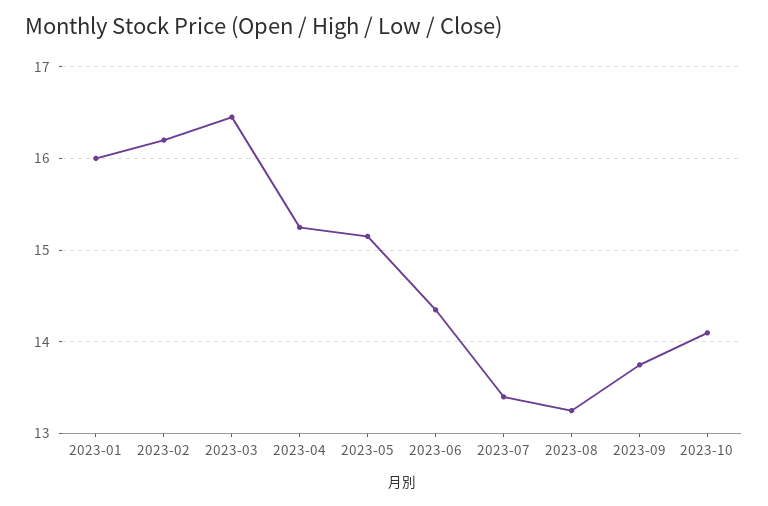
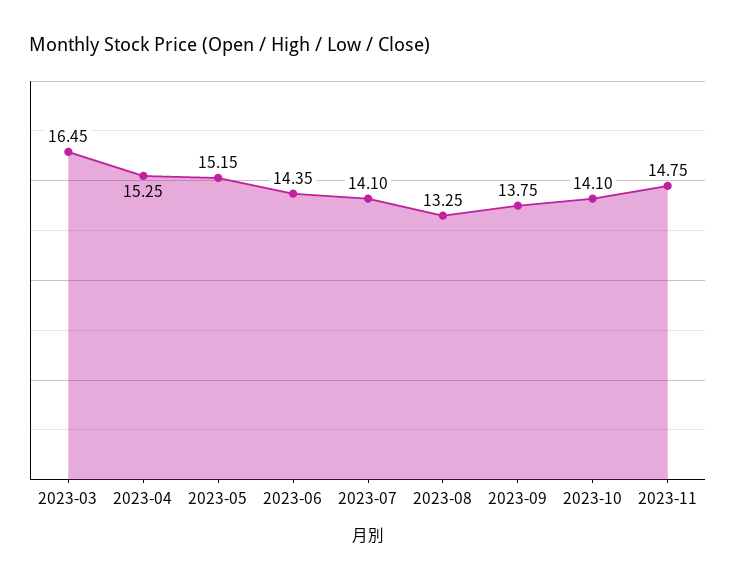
2023-01: 16 -> none
2023-02: 16.2 -> none
2023-07: 13.4 -> 14.1
2023-11: none -> 14.75

